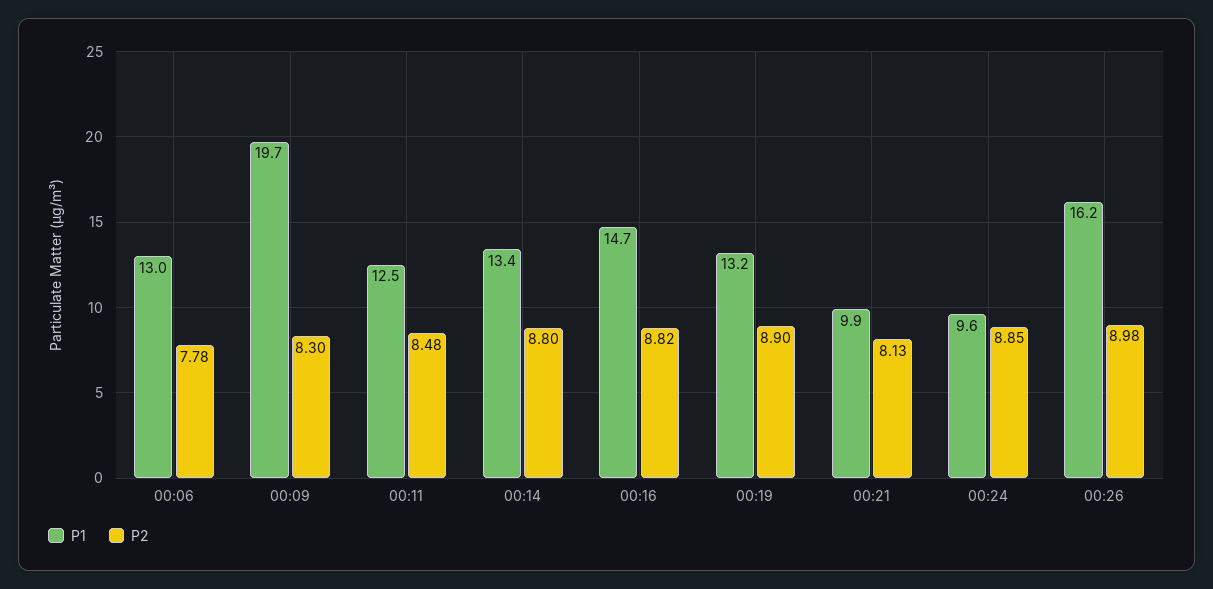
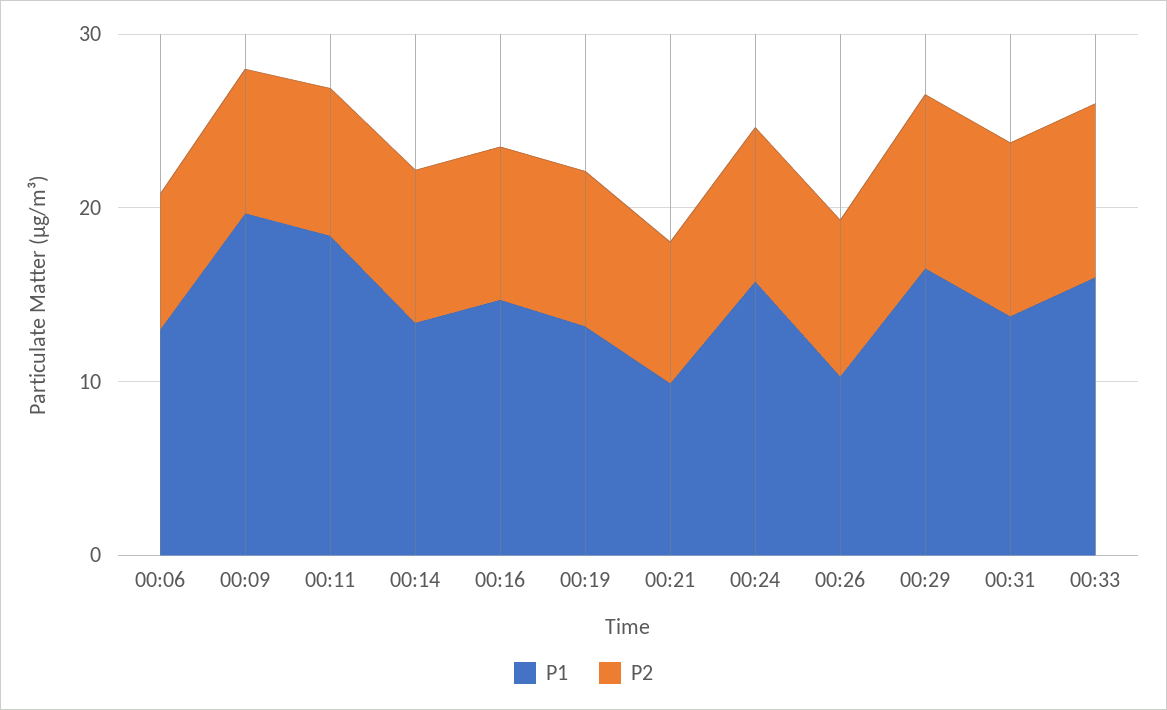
P1, 00:11: 12.5 -> 18
P1, 00:24: 9.6 -> 16
P1, 00:26: 16.2 -> 10
P1, 00:29: none -> 16
P2, 00:29: none -> 10
P1, 00:31: none -> 14
P2, 00:31: none -> 10
P1, 00:33: none -> 16
P2, 00:33: none -> 10

